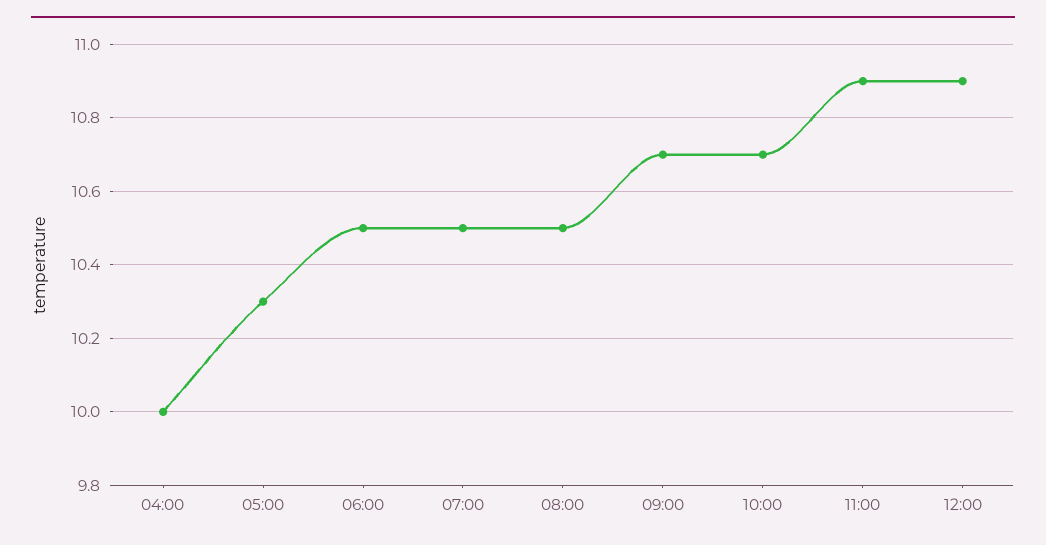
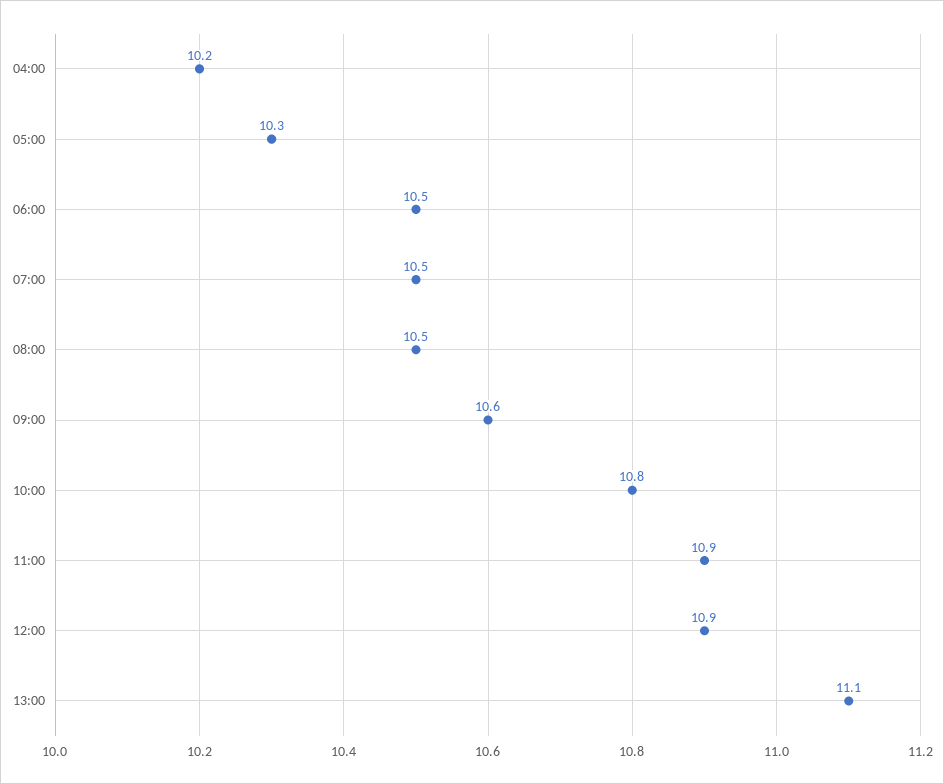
04:00: 10 -> 10.2
09:00: 10.7 -> 10.6
10:00: 10.7 -> 10.8
13:00: none -> 11.1

